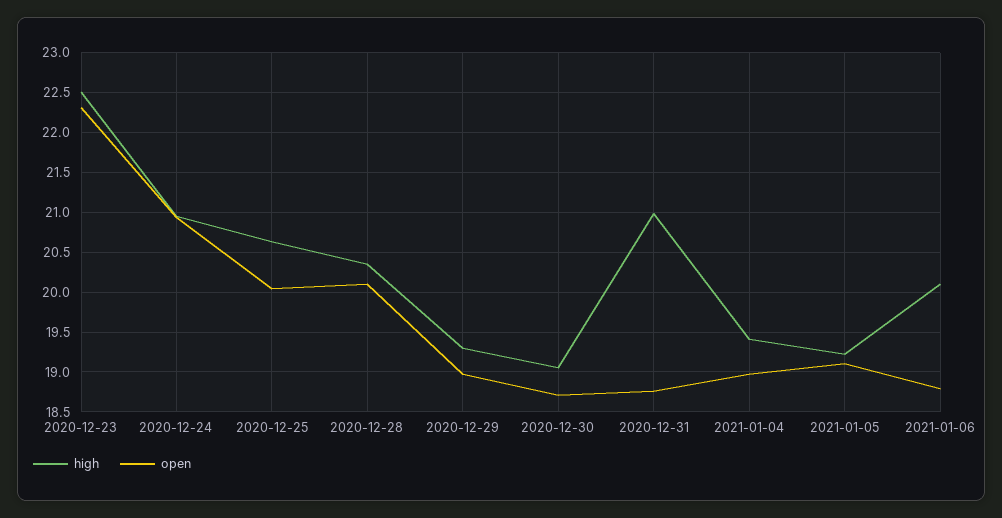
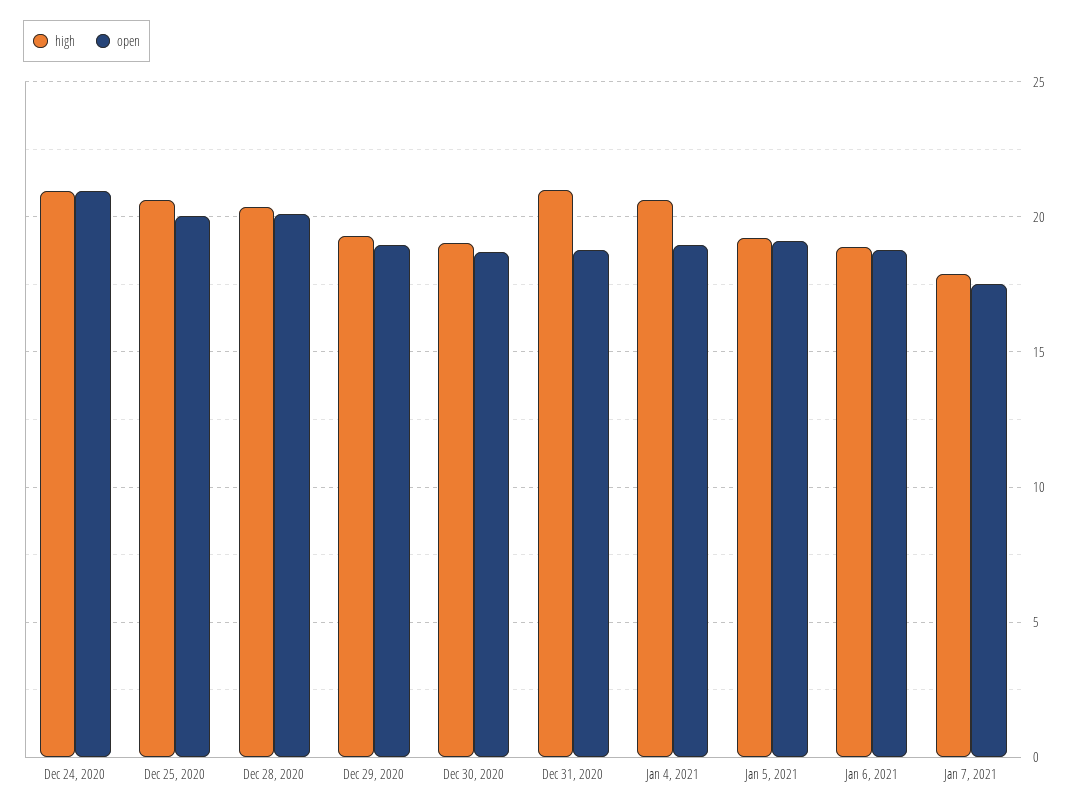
high, 2020-12-23: 22.5 -> none
open, 2020-12-23: 22.3 -> none
high, 2021-01-04: 19.4 -> 20.5
high, 2021-01-06: 20.1 -> 19
high, Jan 7, 2021: none -> 18
open, Jan 7, 2021: none -> 17.5

